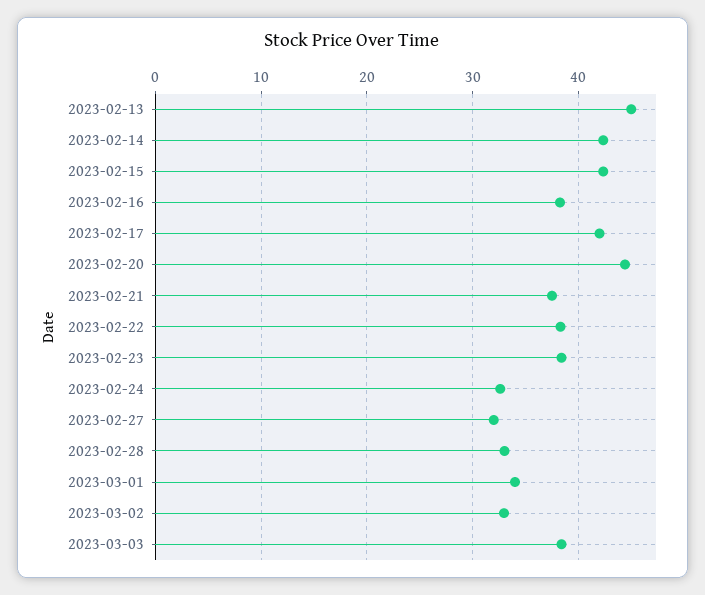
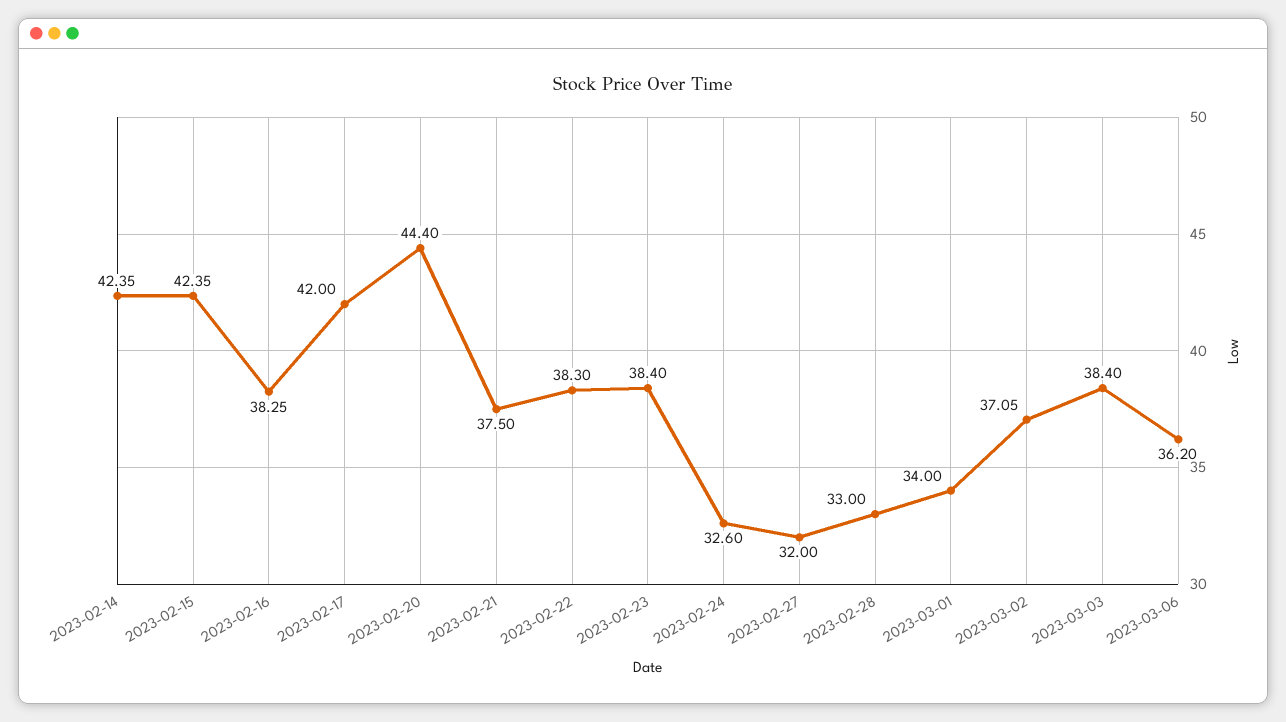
2023-02-13: 45 -> none
2023-03-02: 33 -> 37.05
2023-03-06: none -> 36.2

